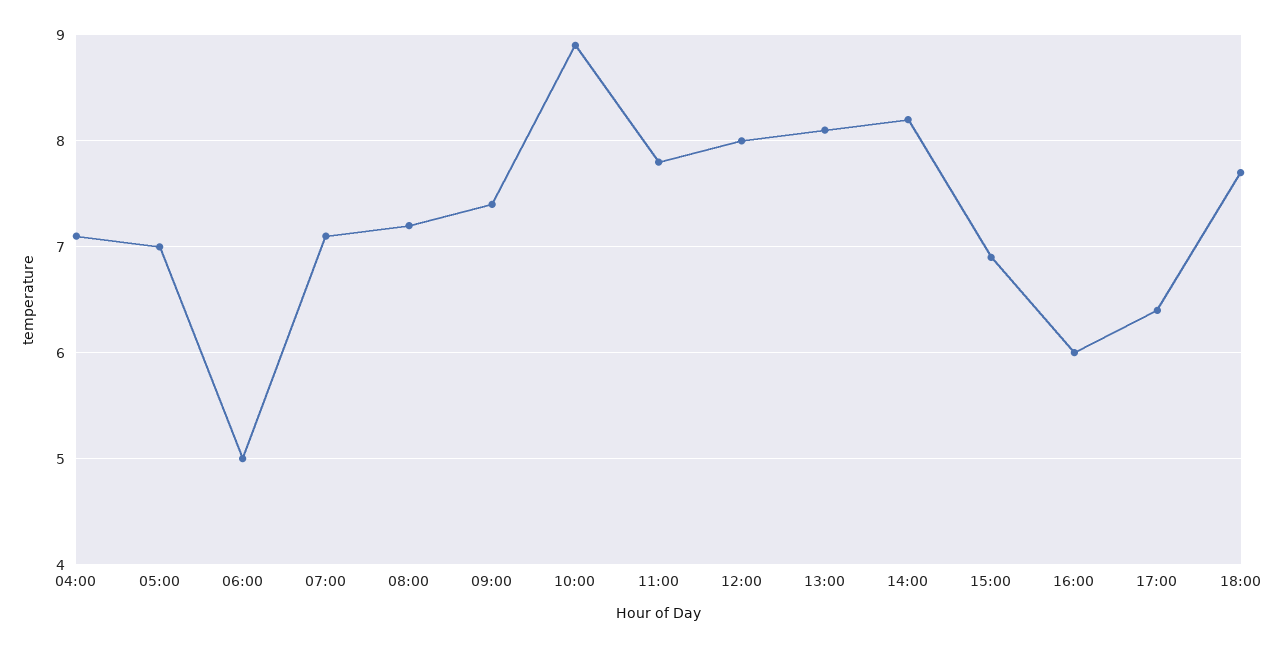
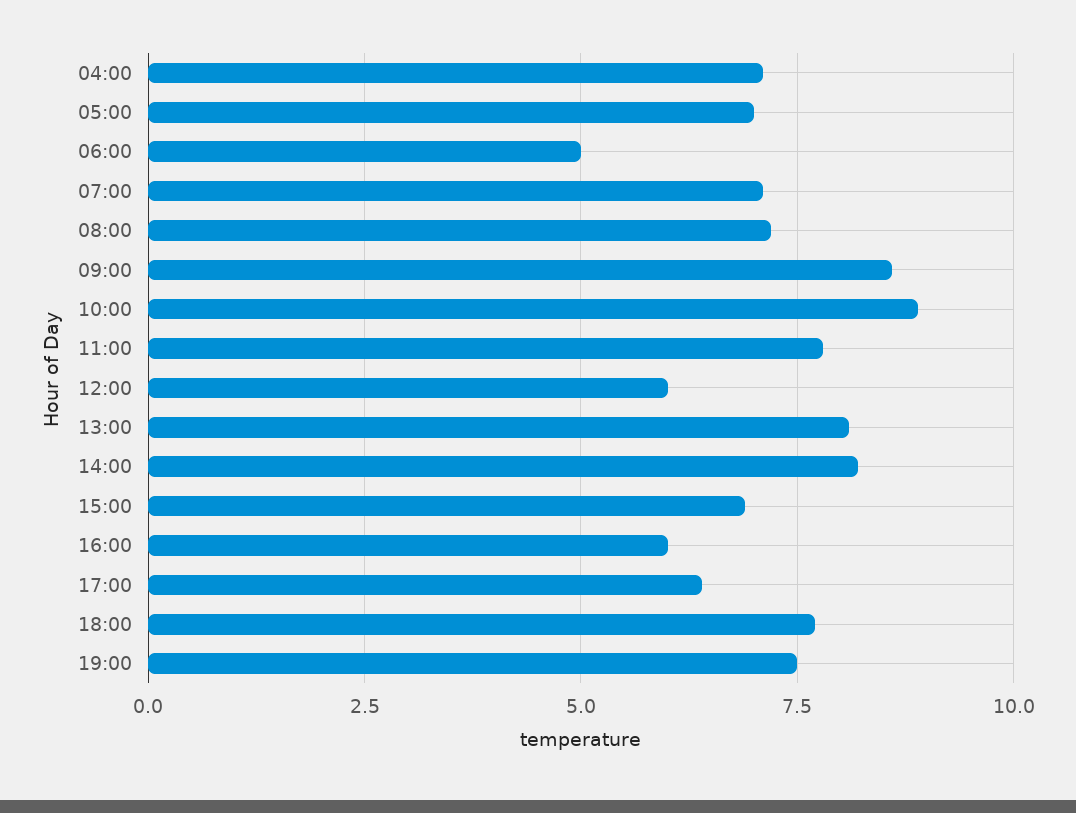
09:00: 7.4 -> 8.5
12:00: 8 -> 6
19:00: none -> 7.5

